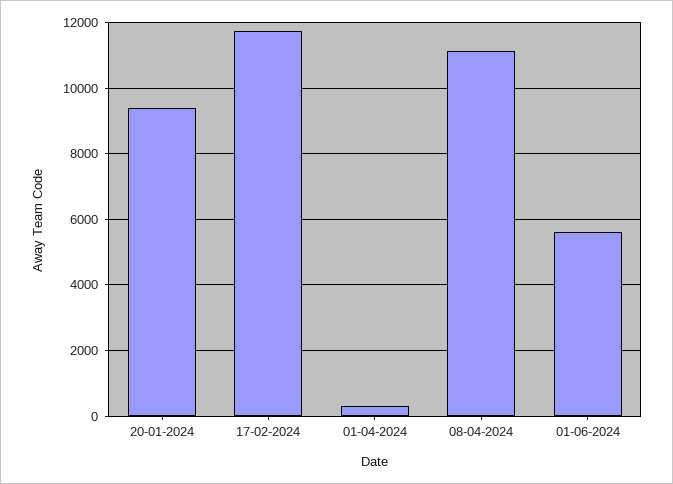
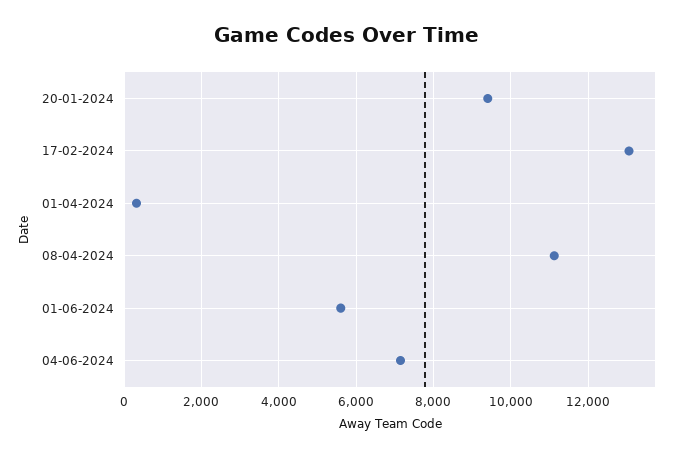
17-02-2024: 11800 -> 13000
04-06-2024: none -> 7200

